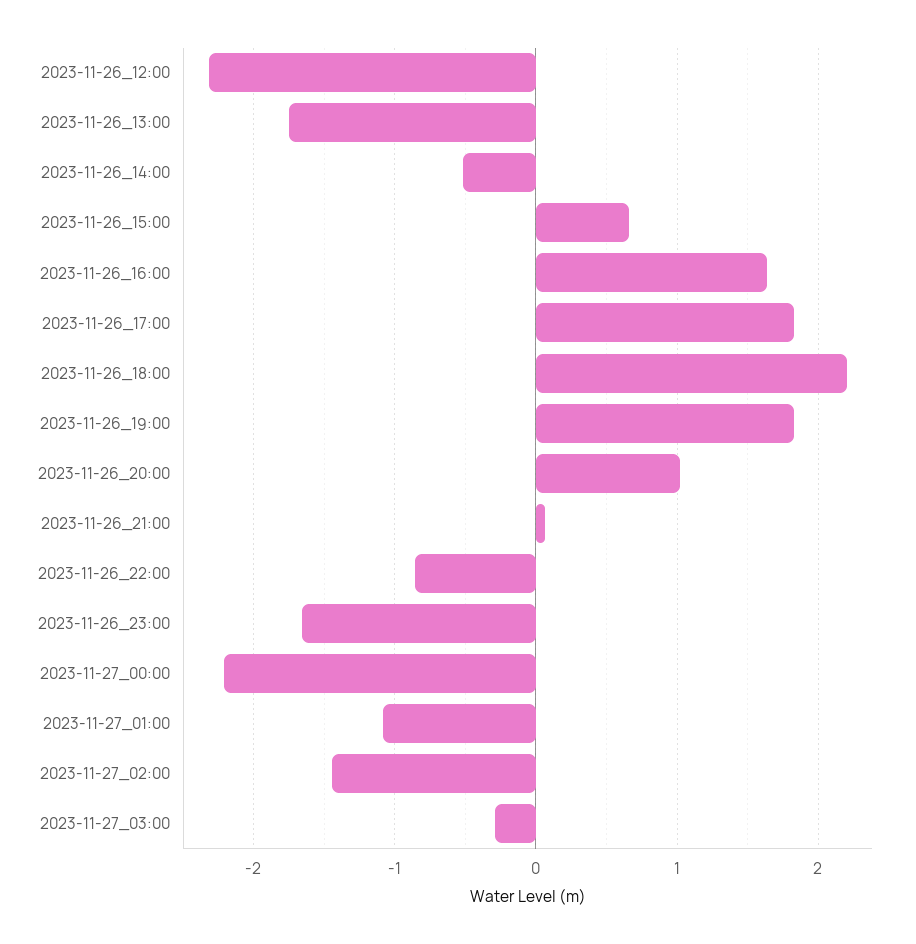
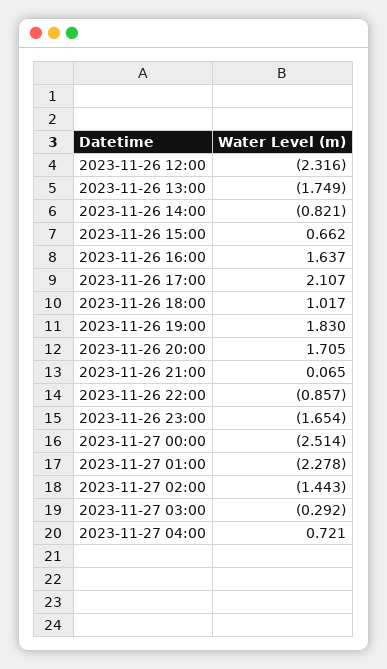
2023-11-26_14:00: -0.5 -> -0.821
2023-11-26_17:00: 1.8 -> 2.107
2023-11-26_18:00: 2.2 -> 1.017
2023-11-26_20:00: 1 -> 1.705
2023-11-27_00:00: -2.2 -> -2.514
2023-11-27_01:00: -1.1 -> -2.278
2023-11-27 04:00: none -> 0.721

